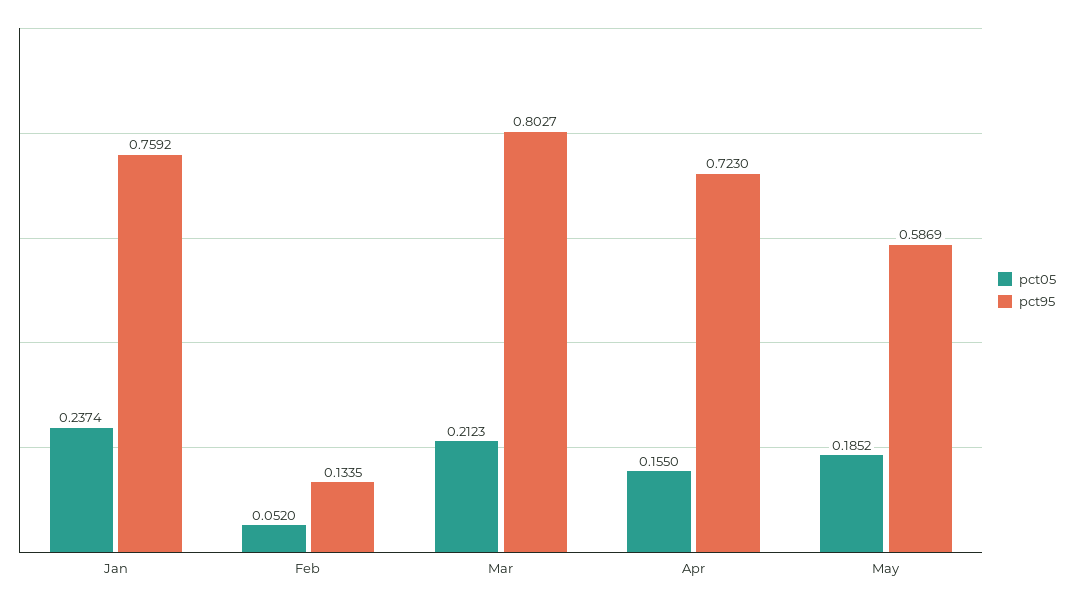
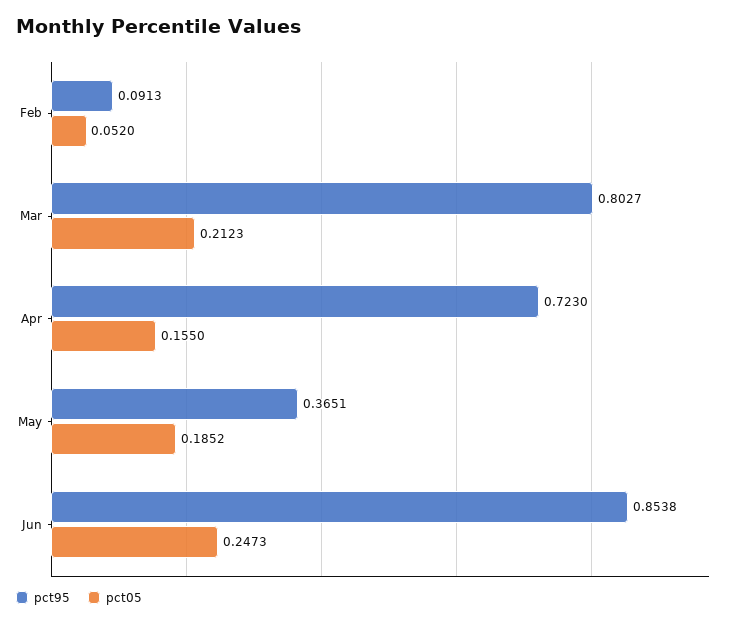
pct05, Jan: 0.2374 -> none
pct95, Jan: 0.7592 -> none
pct95, Feb: 0.1335 -> 0.0913
pct95, May: 0.5869 -> 0.3651
pct95, Jun: none -> 0.8538
pct05, Jun: none -> 0.2473

